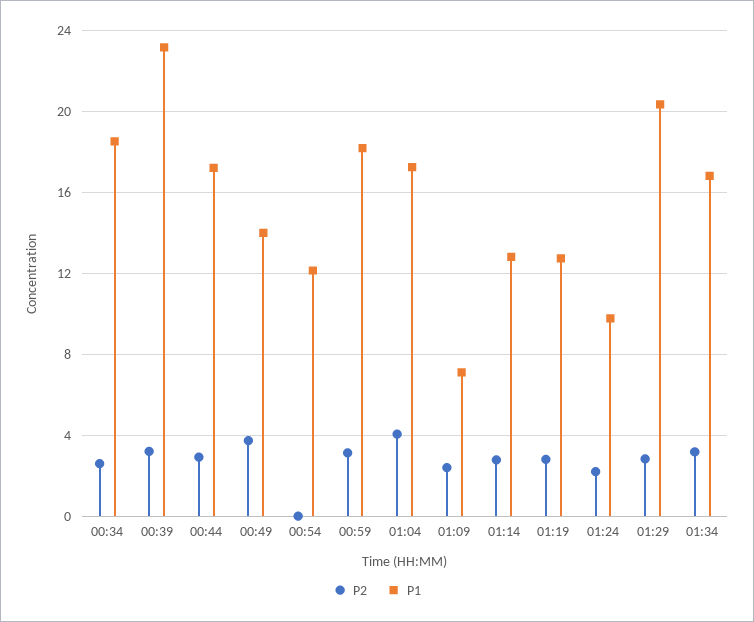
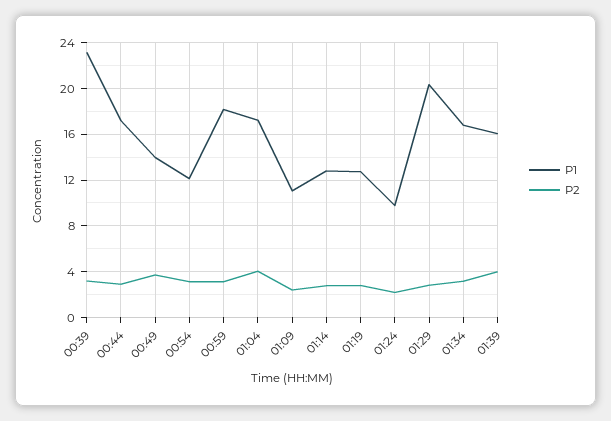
P2, 00:34: 2.5 -> none
P1, 00:34: 18.5 -> none
P2, 00:54: 0 -> 3
P1, 01:09: 7 -> 11
P1, 01:39: none -> 16
P2, 01:39: none -> 4

